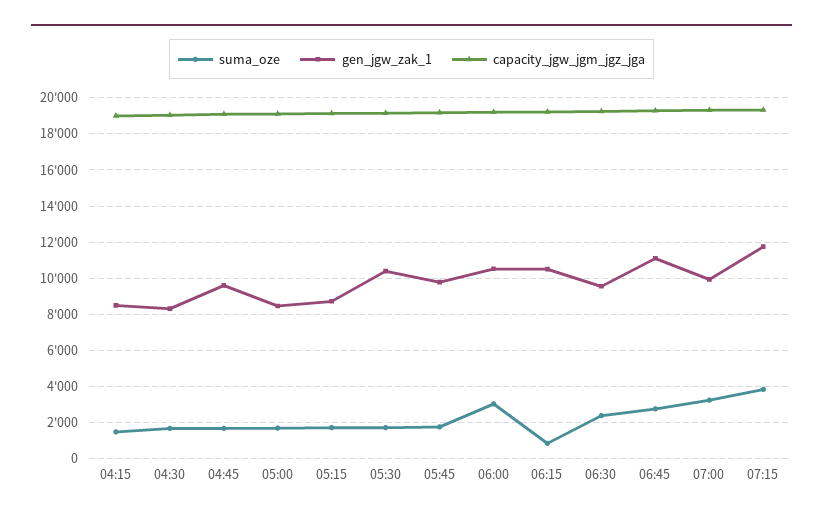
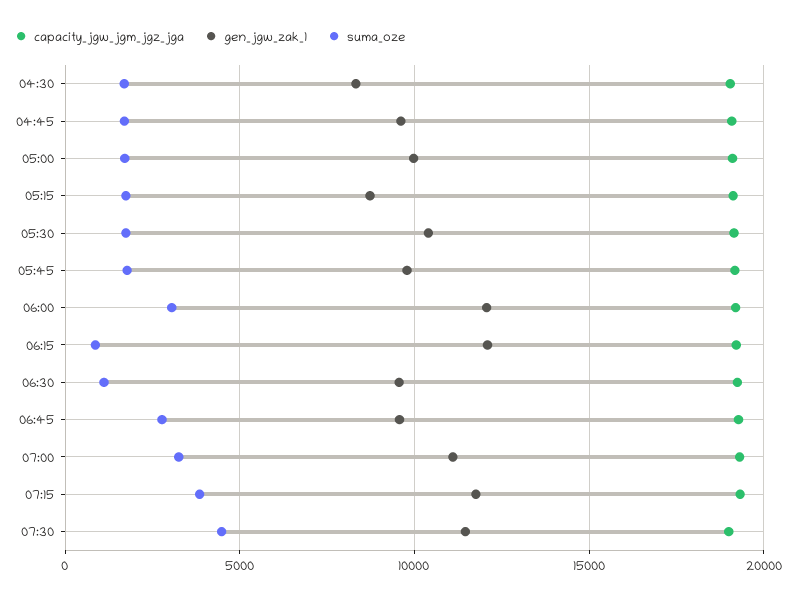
suma_oze, 04:15: 1500 -> none
gen_jgw_zak_1, 04:15: 8500 -> none
capacity_jgw_jgm_jgz_jga, 04:15: 19000 -> none
gen_jgw_zak_1, 05:00: 8500 -> 10000
gen_jgw_zak_1, 06:00: 10500 -> 12000
gen_jgw_zak_1, 06:15: 10500 -> 12000
suma_oze, 06:30: 2500 -> 1000
gen_jgw_zak_1, 06:45: 11000 -> 9500
gen_jgw_zak_1, 07:00: 10000 -> 11000
capacity_jgw_jgm_jgz_jga, 07:30: none -> 19000
gen_jgw_zak_1, 07:30: none -> 11500
suma_oze, 07:30: none -> 4500

